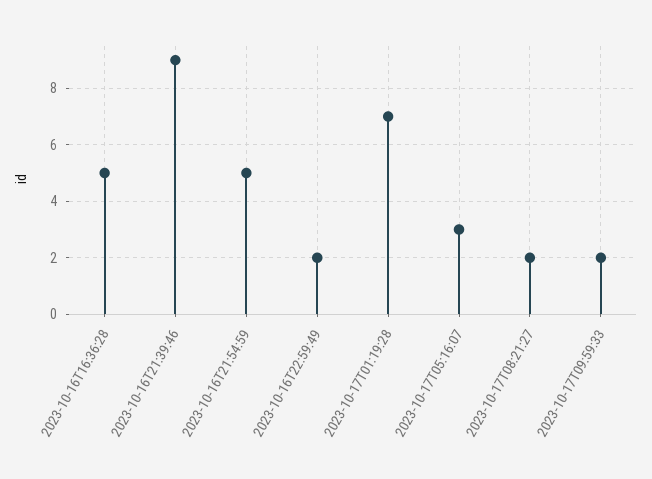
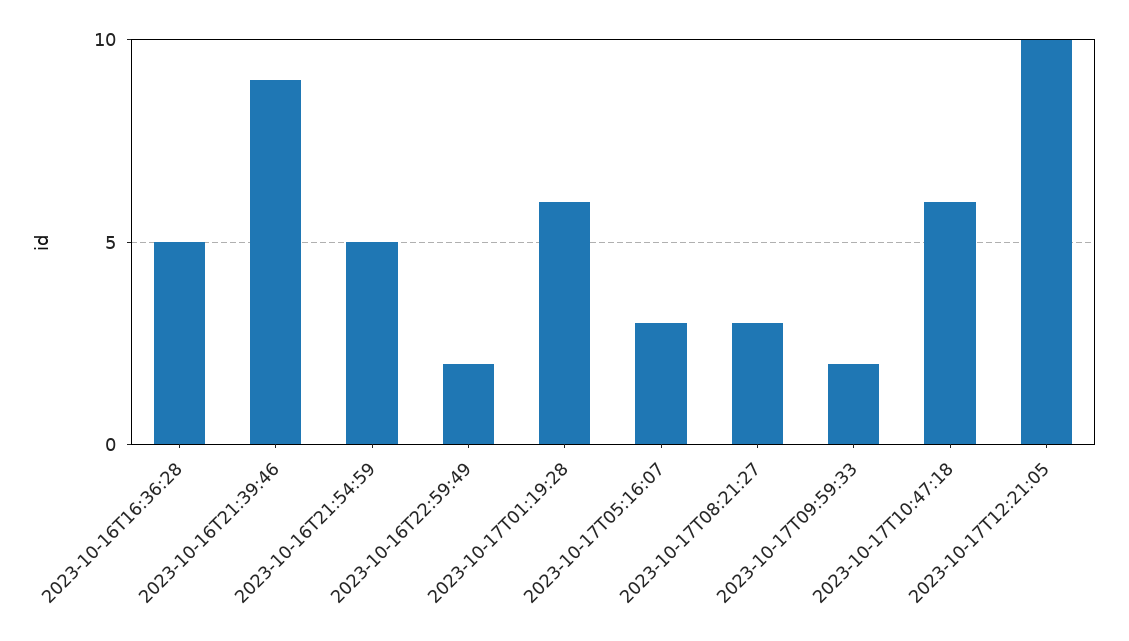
2023-10-17T01:19:28: 7 -> 6
2023-10-17T08:21:27: 2 -> 3
2023-10-17T10:47:18: none -> 6
2023-10-17T12:21:05: none -> 10

